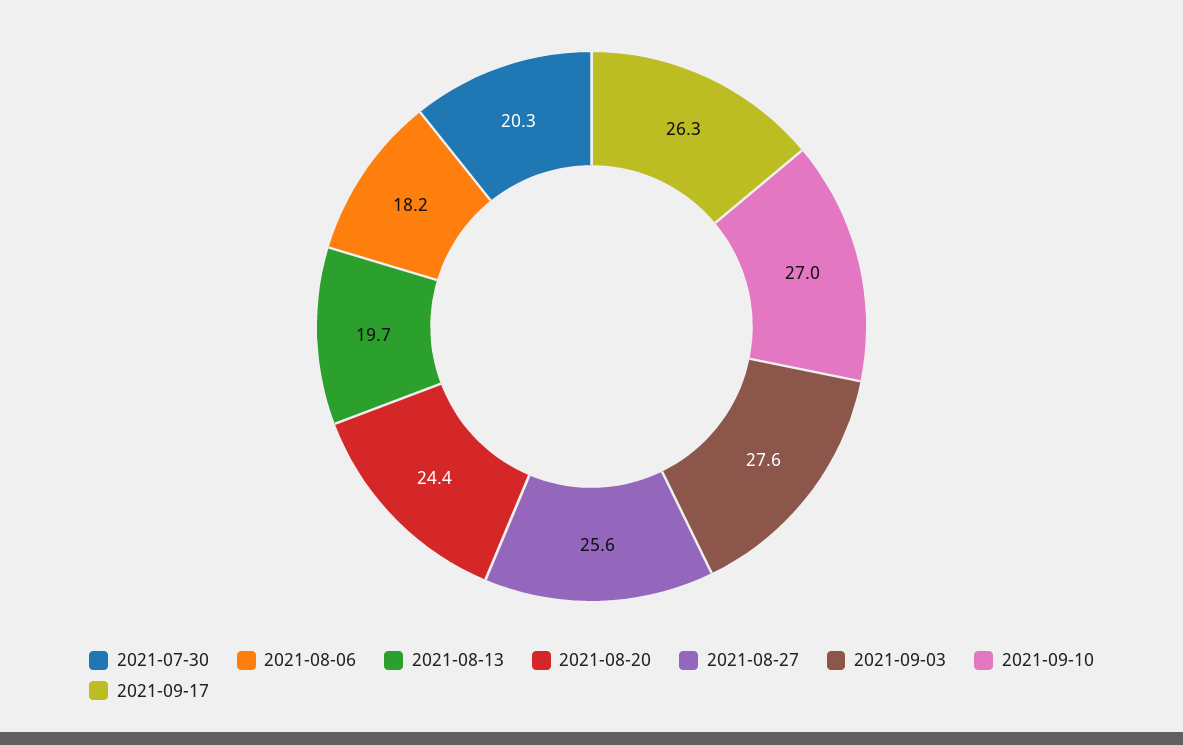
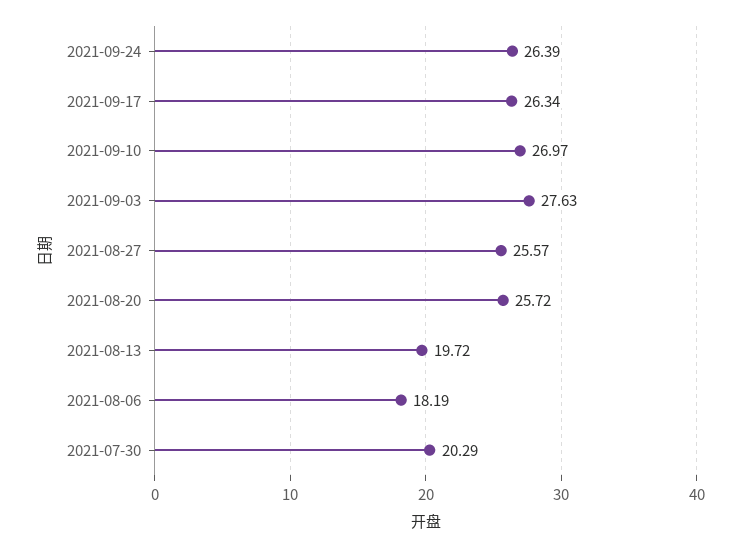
2021-08-20: 24.4 -> 25.72
2021-09-24: none -> 26.39

